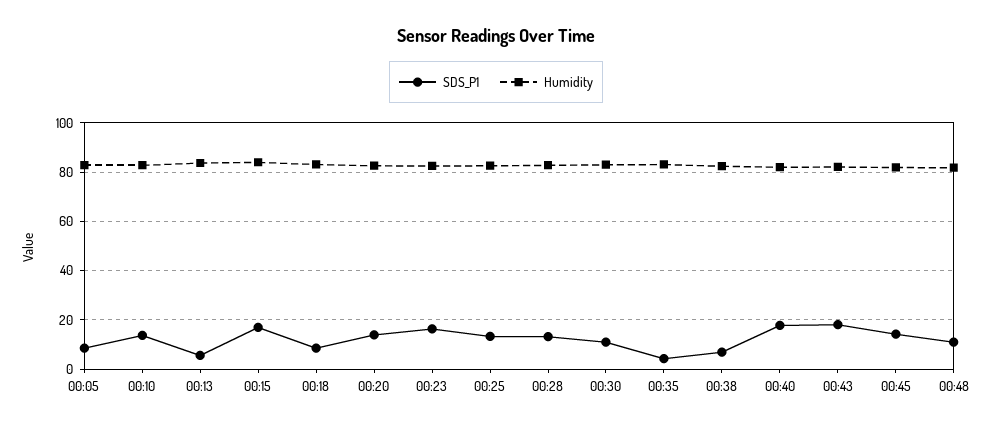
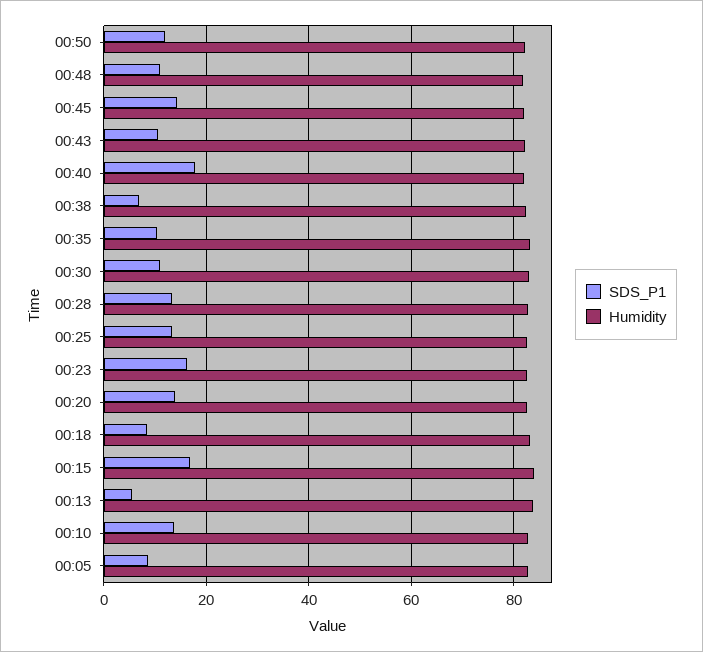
SDS_P1, 00:35: 5 -> 10
SDS_P1, 00:43: 17.5 -> 10
SDS_P1, 00:50: none -> 12
Humidity, 00:50: none -> 82

